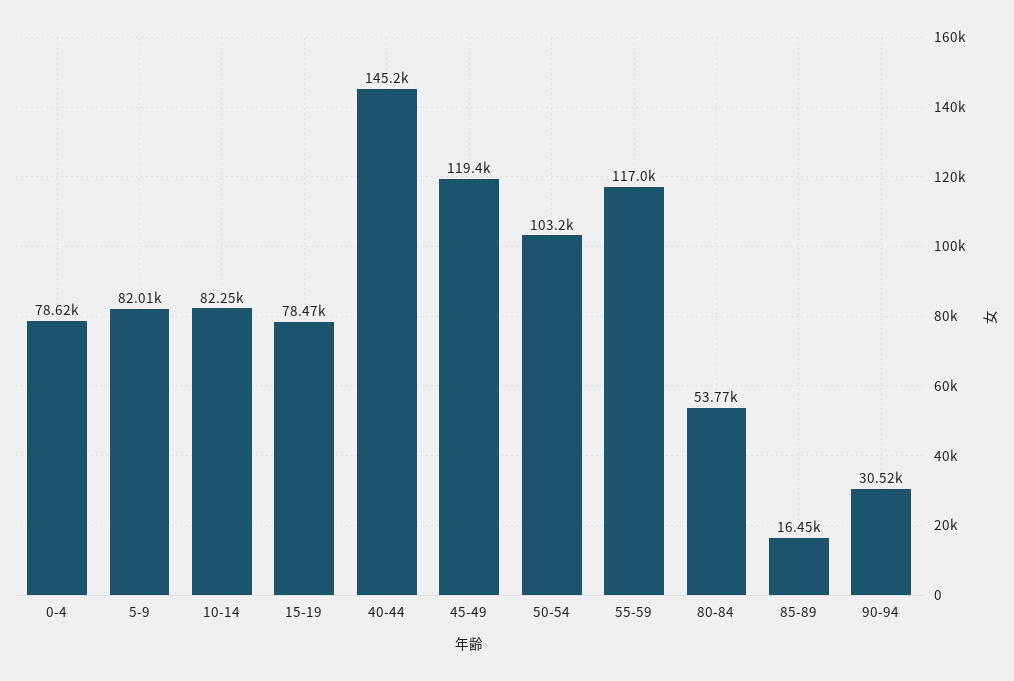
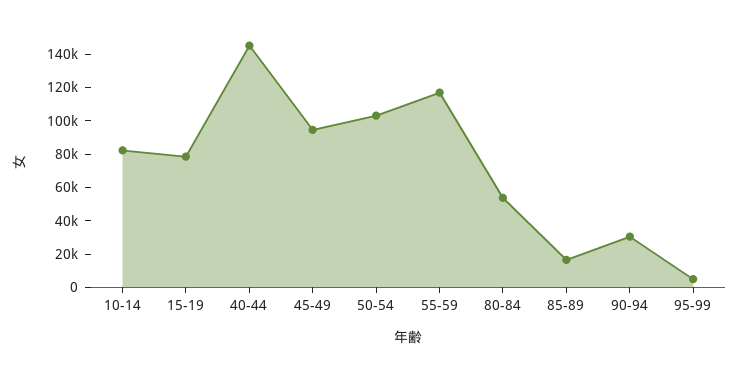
0-4: 78620 -> none
5-9: 82010 -> none
45-49: 119400 -> 95000
95-99: none -> 5000

